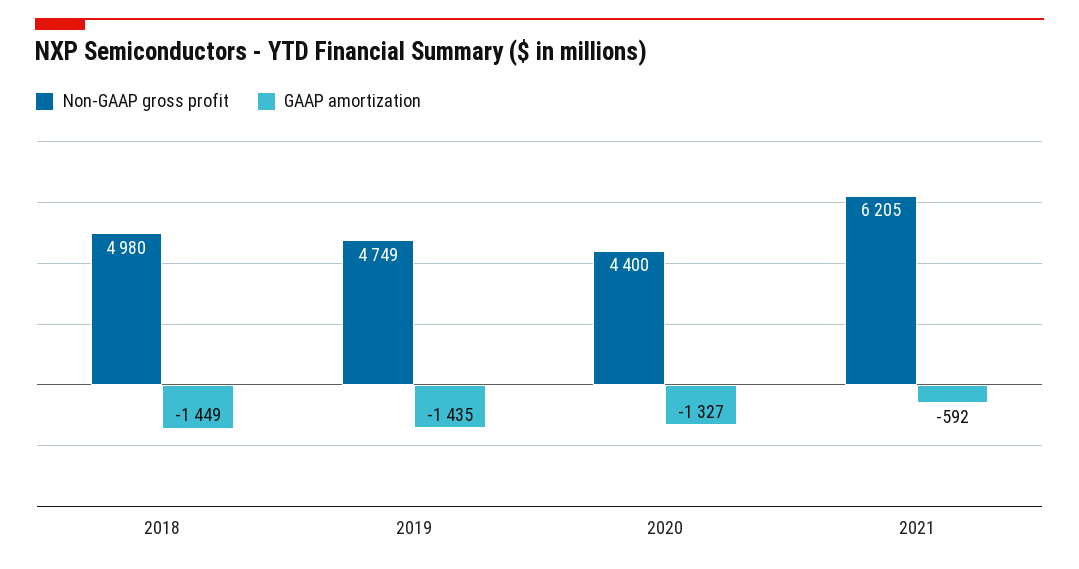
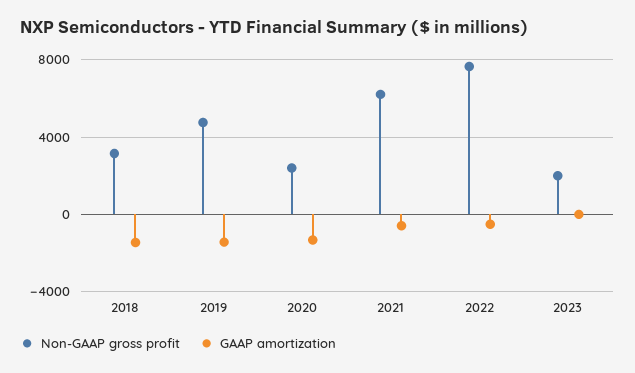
Non-GAAP gross profit, 2018: 4980 -> 3000
Non-GAAP gross profit, 2020: 4400 -> 2500
Non-GAAP gross profit, 2022: none -> 7500
GAAP amortization, 2022: none -> -500
Non-GAAP gross profit, 2023: none -> 2000
GAAP amortization, 2023: none -> 0

